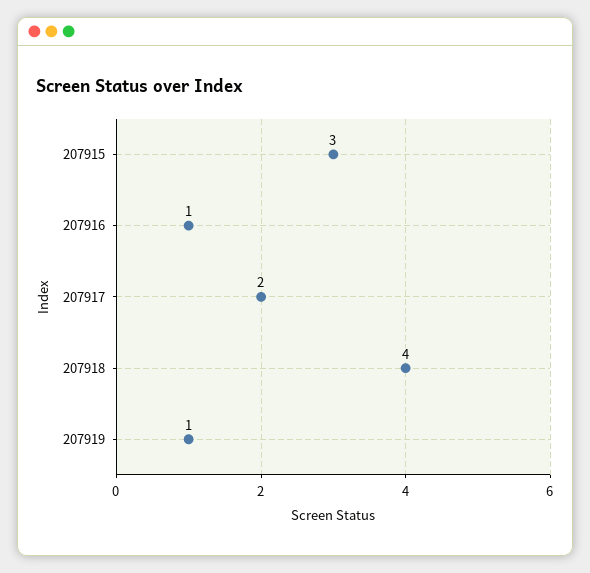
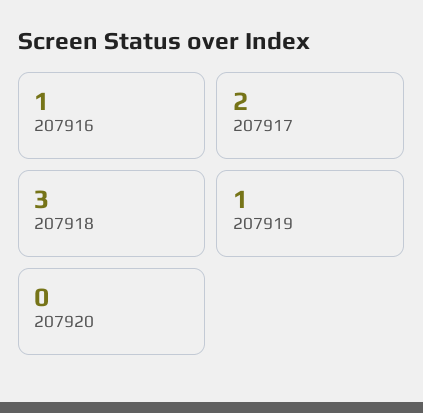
207915: 3 -> none
207918: 4 -> 3
207920: none -> 0

